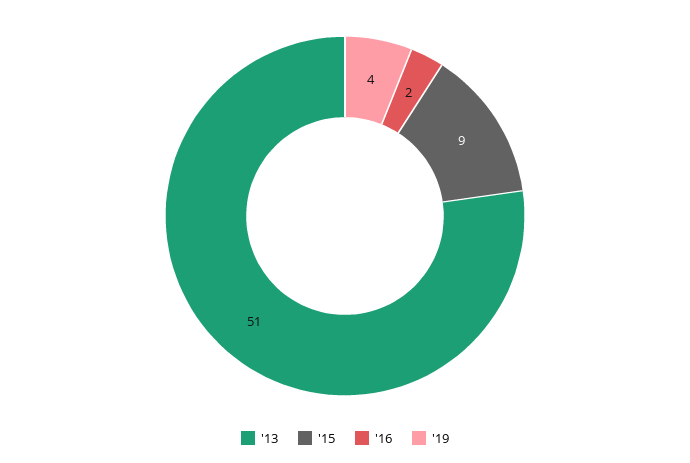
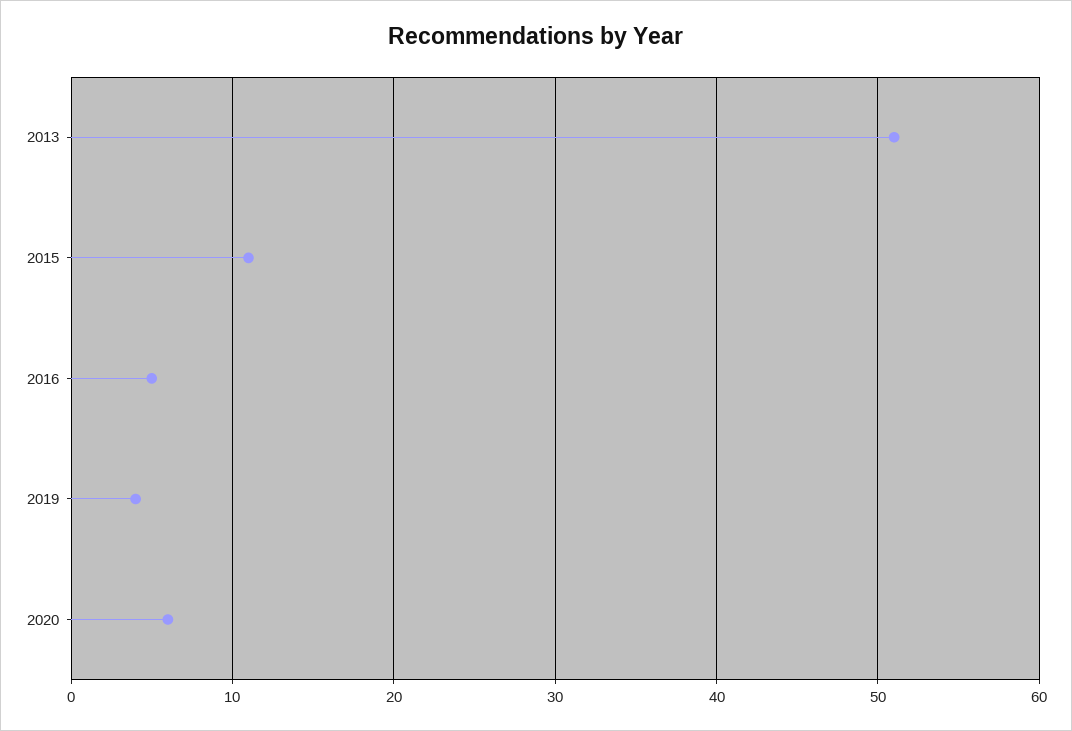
'15: 9 -> 11
'16: 2 -> 5
2020: none -> 6

